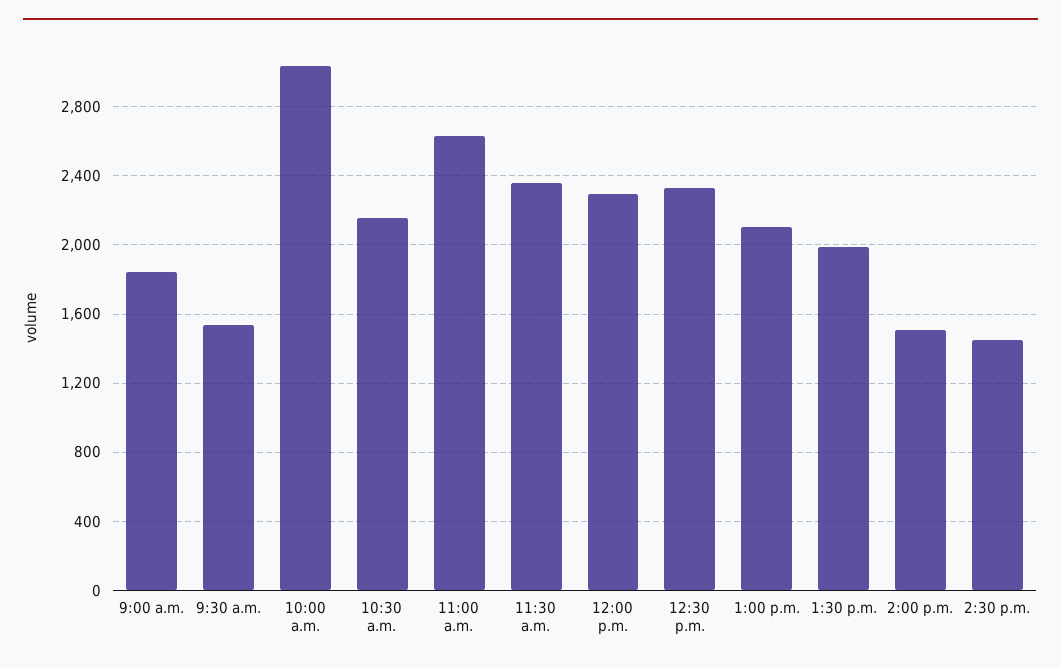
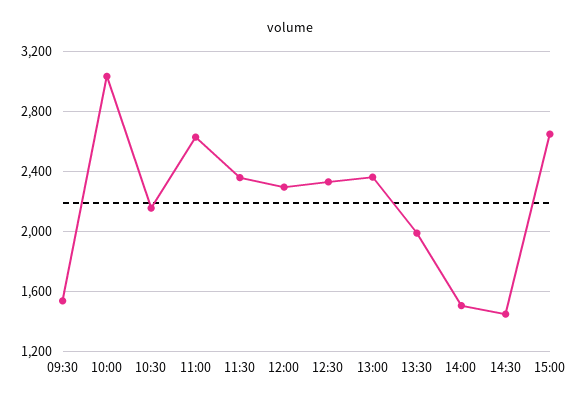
9:00 a.m.: 1850 -> none
1:00 p.m.: 2100 -> 2350
15:00: none -> 2650

